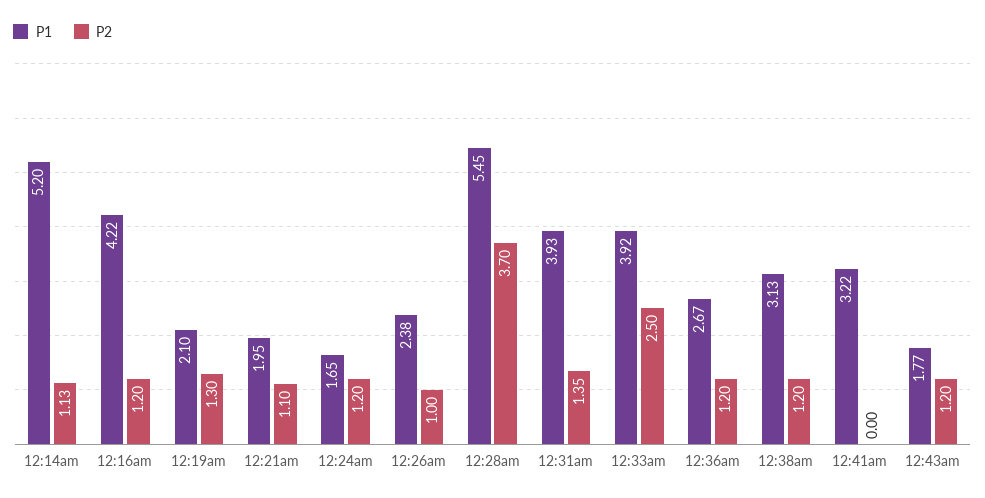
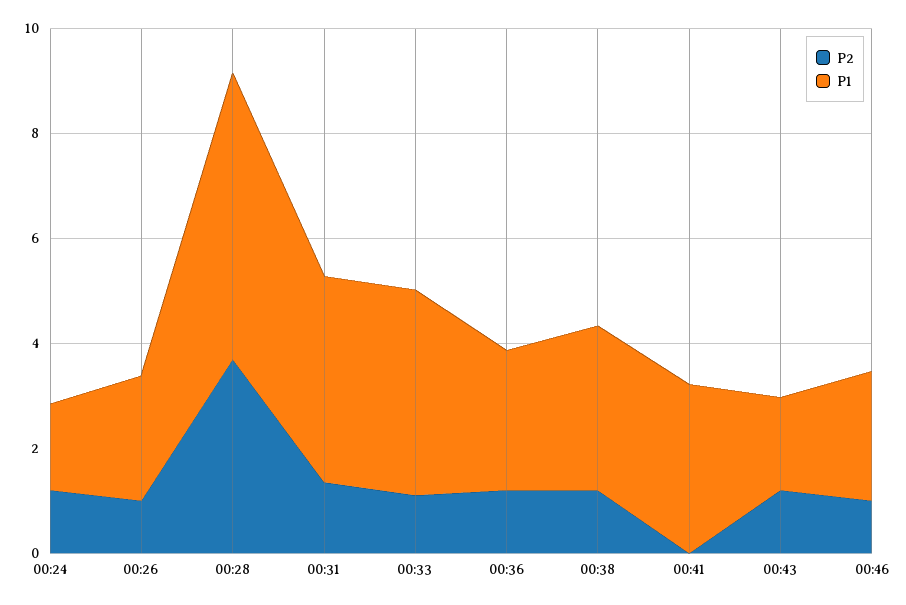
P1, 12:14am: 5.2 -> none
P2, 12:14am: 1.13 -> none
P1, 12:16am: 4.22 -> none
P2, 12:16am: 1.2 -> none
P1, 12:19am: 2.1 -> none
P2, 12:19am: 1.3 -> none
P1, 12:21am: 1.95 -> none
P2, 12:21am: 1.1 -> none
P2, 12:33am: 2.5 -> 1
P2, 00:46: none -> 1
P1, 00:46: none -> 2.5

